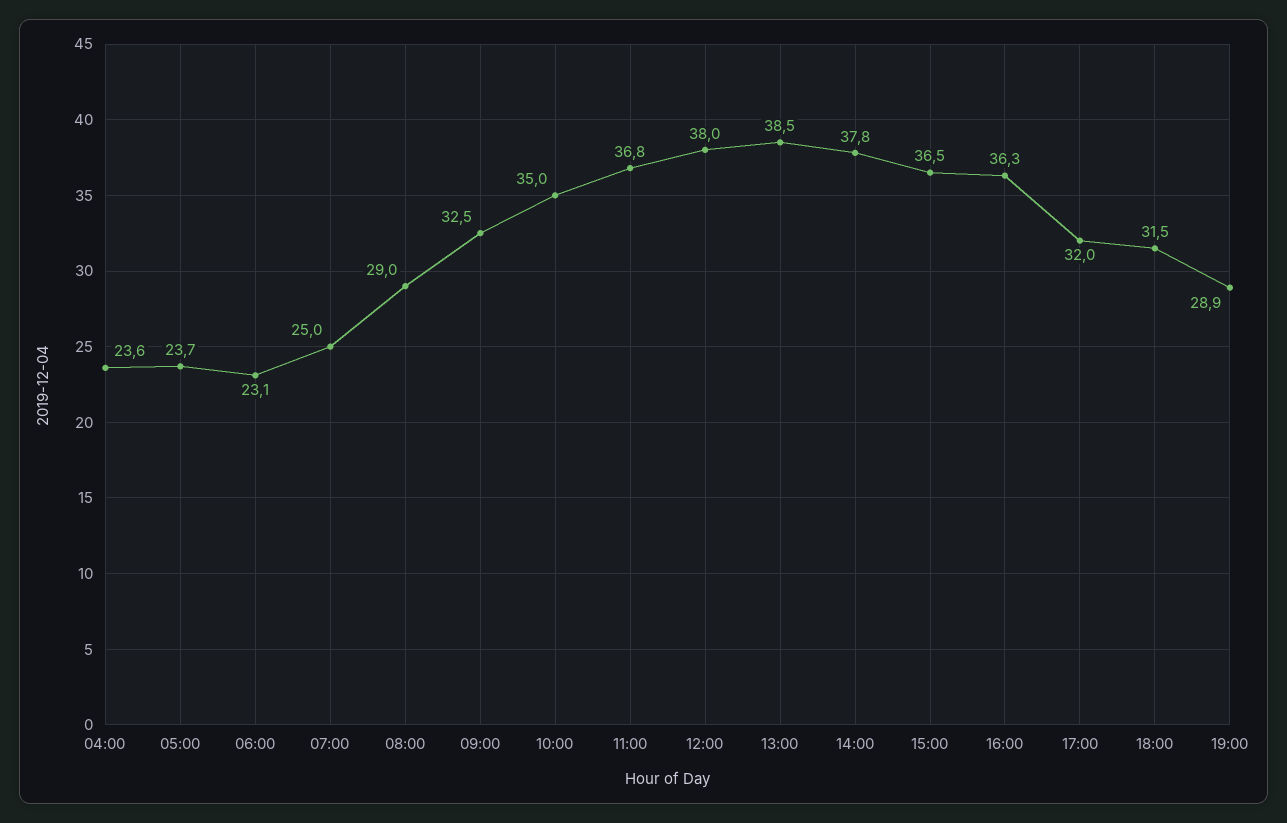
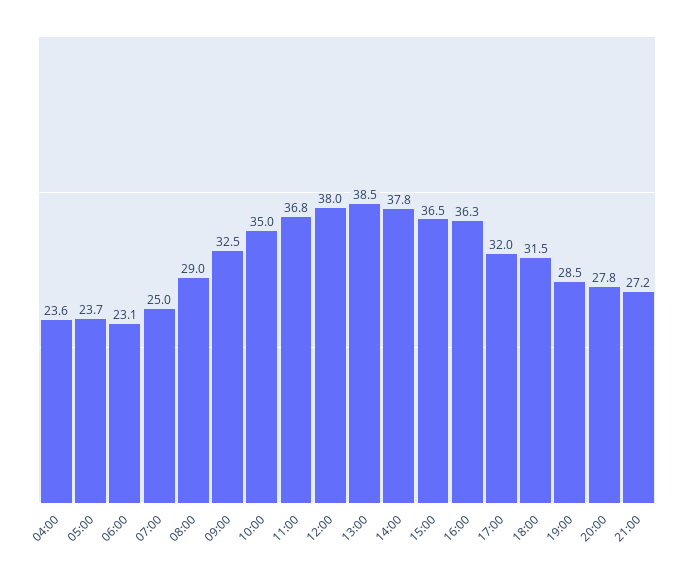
19:00: 28.9 -> 28.5
20:00: none -> 27.8
21:00: none -> 27.2

